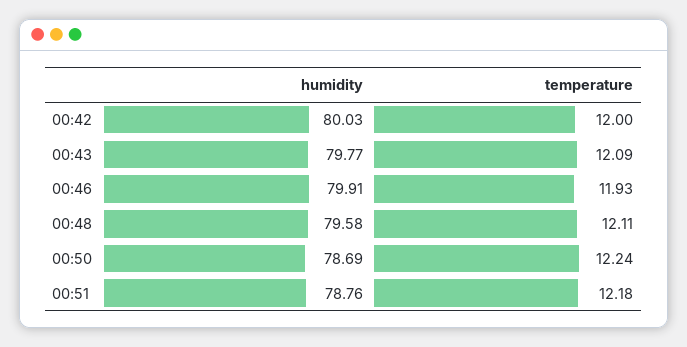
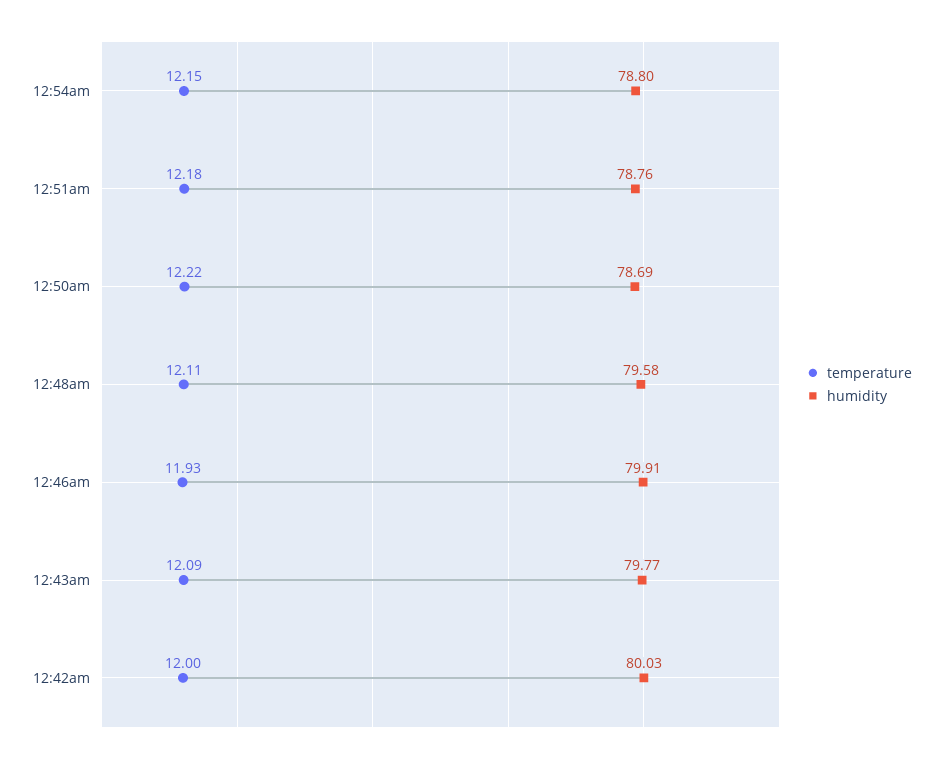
temperature, 00:50: 12.24 -> 12.22
temperature, 12:54am: none -> 12.15
humidity, 12:54am: none -> 78.8

